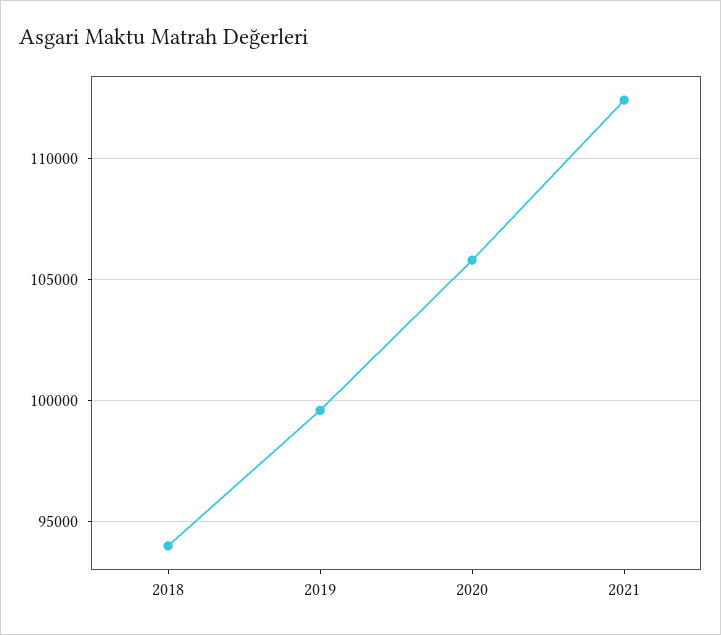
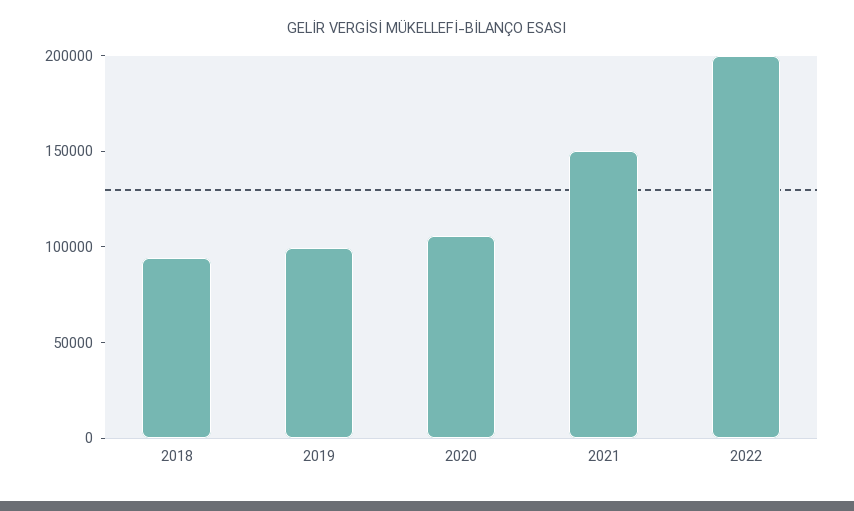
2021: 112500 -> 150000
2022: none -> 200000

